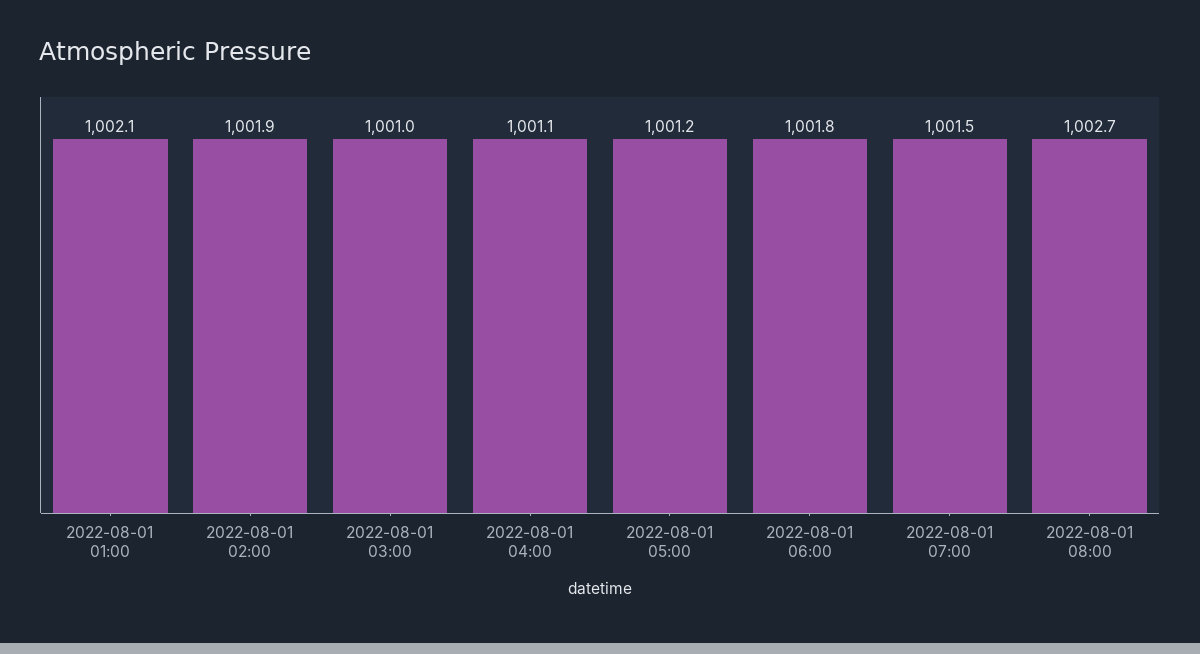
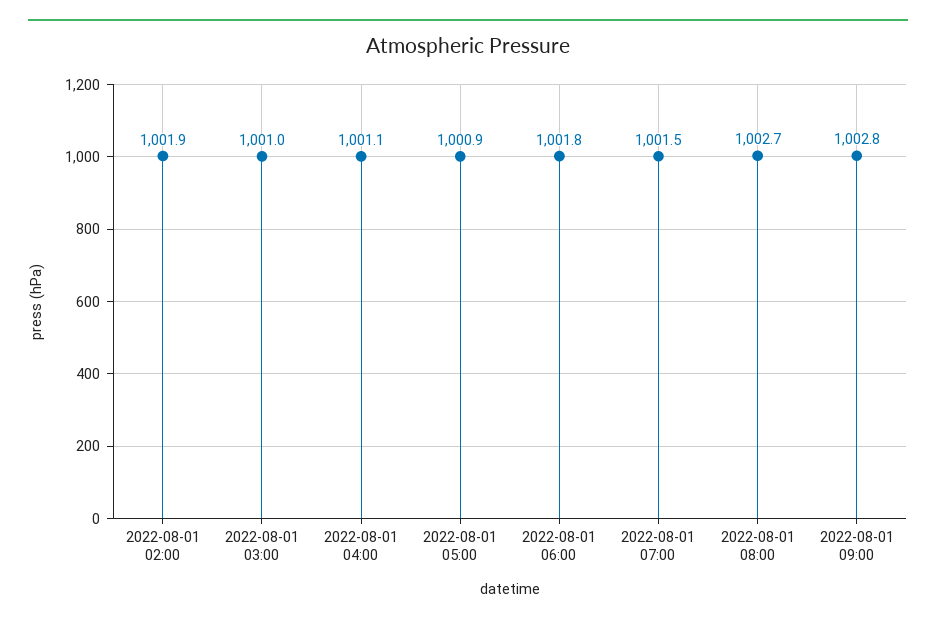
2022-08-01 01:00: 1002.1 -> none
2022-08-01 05:00: 1001.2 -> 1000.9
2022-08-01 09:00: none -> 1002.8

